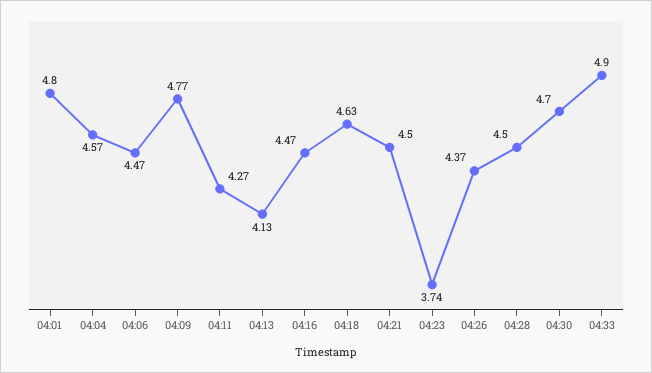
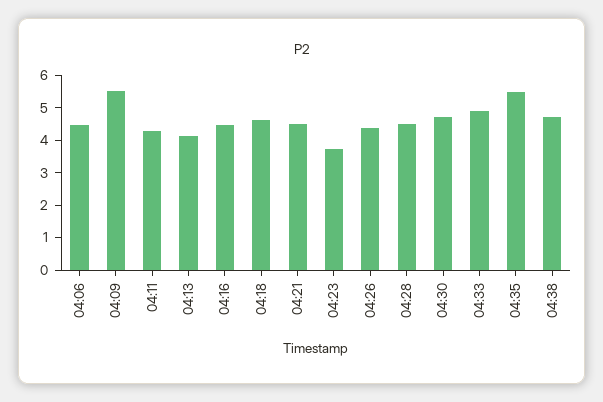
04:01: 4.8 -> none
04:04: 4.57 -> none
04:09: 4.77 -> 5.5
04:35: none -> 5.5
04:38: none -> 4.75

